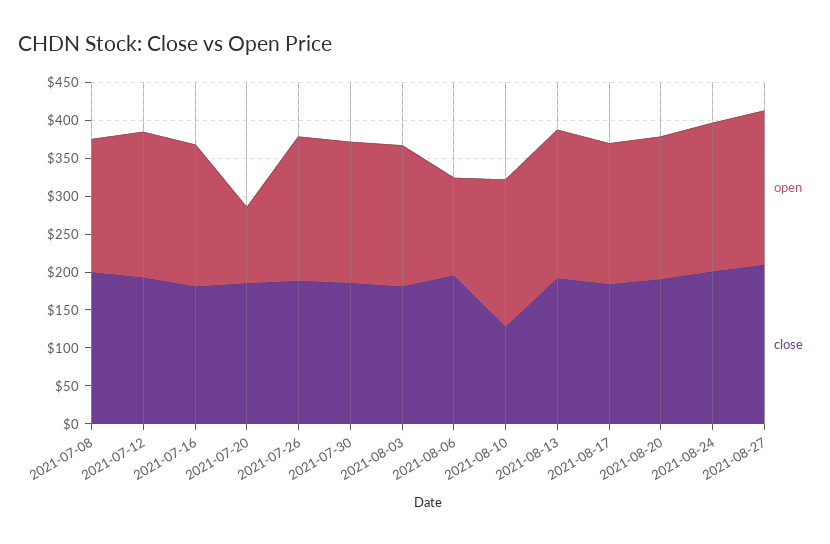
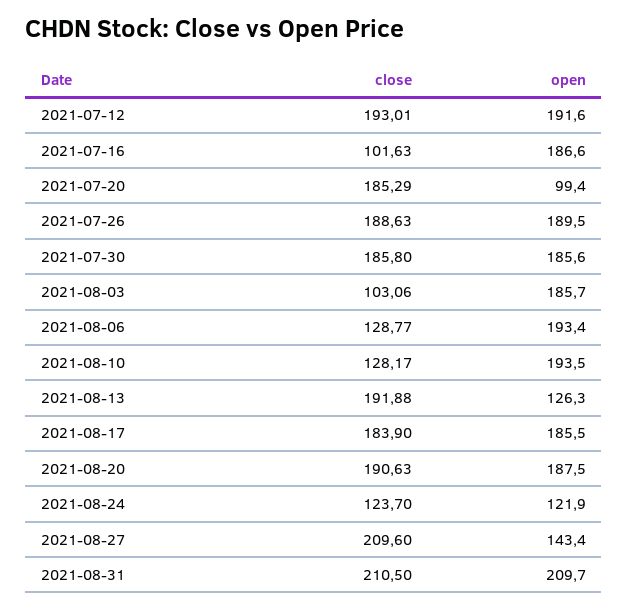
open, 2021-07-08: 175 -> none
close, 2021-07-08: 200 -> none
close, 2021-07-16: 175 -> 101.63
close, 2021-08-03: 175 -> 103.06
open, 2021-08-06: 125 -> 193.4
close, 2021-08-06: 200 -> 128.77
open, 2021-08-13: 200 -> 126.3
open, 2021-08-24: 200 -> 121.9
close, 2021-08-24: 200 -> 123.7
open, 2021-08-27: 200 -> 143.4
close, 2021-08-31: none -> 210.5
open, 2021-08-31: none -> 209.7

